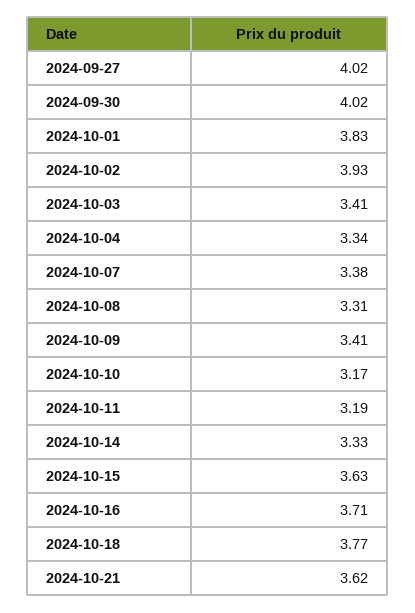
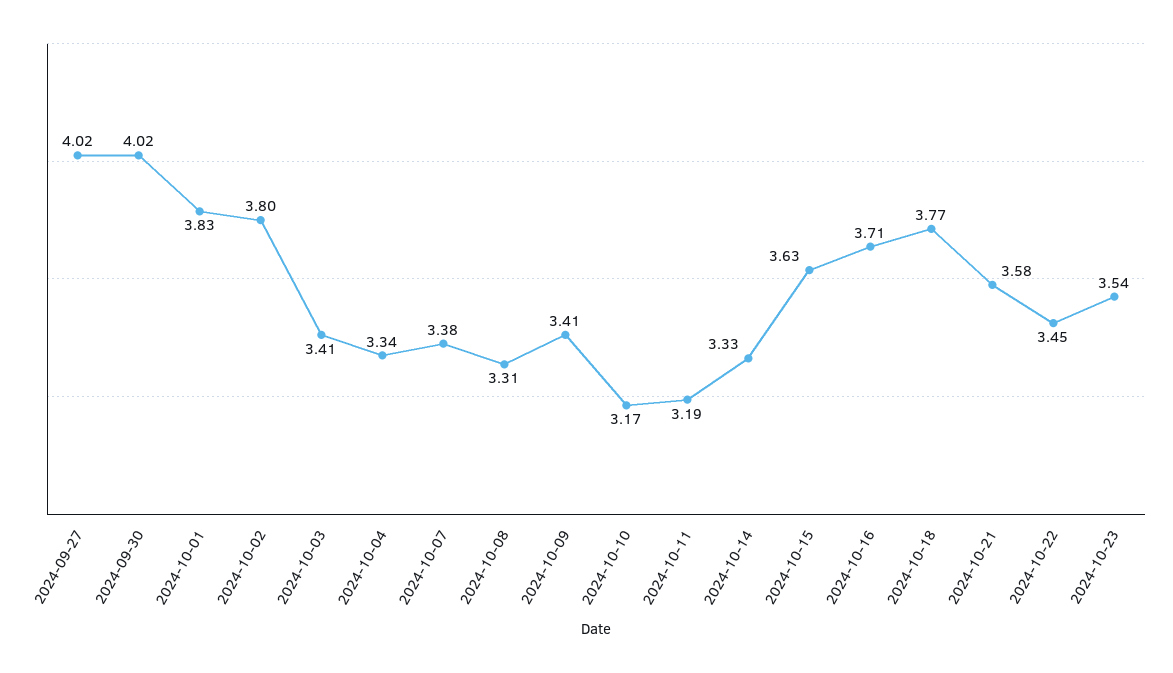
2024-10-02: 3.93 -> 3.8
2024-10-21: 3.62 -> 3.58
2024-10-22: none -> 3.45
2024-10-23: none -> 3.54

